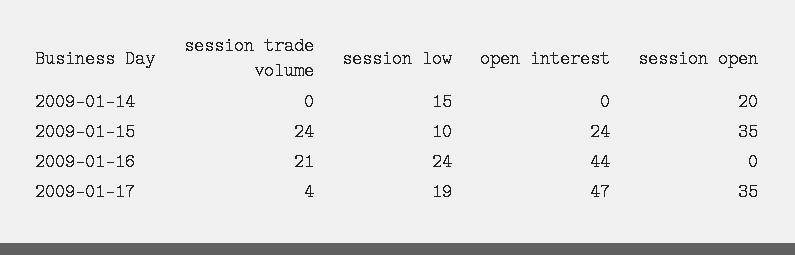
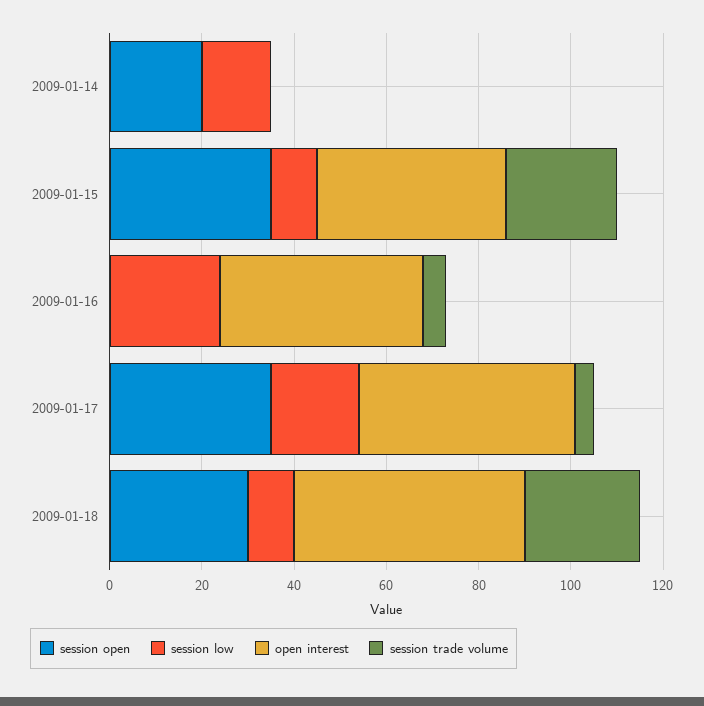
open interest, 2009-01-15: 24 -> 40
session trade volume, 2009-01-16: 21 -> 5
session open, 2009-01-18: none -> 30
session low, 2009-01-18: none -> 10
open interest, 2009-01-18: none -> 50
session trade volume, 2009-01-18: none -> 25

